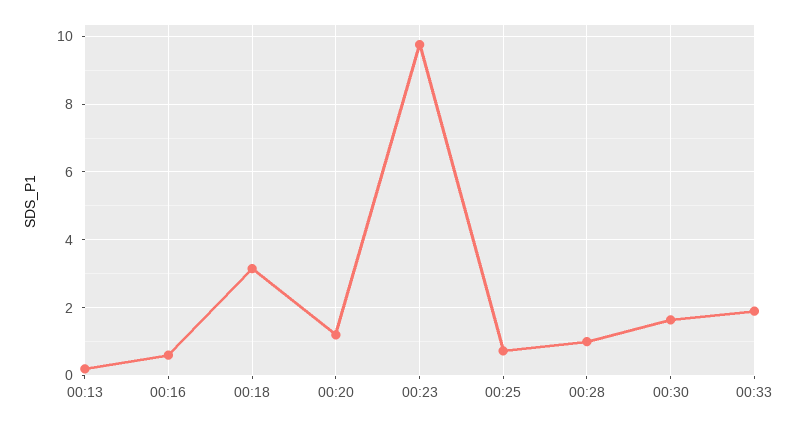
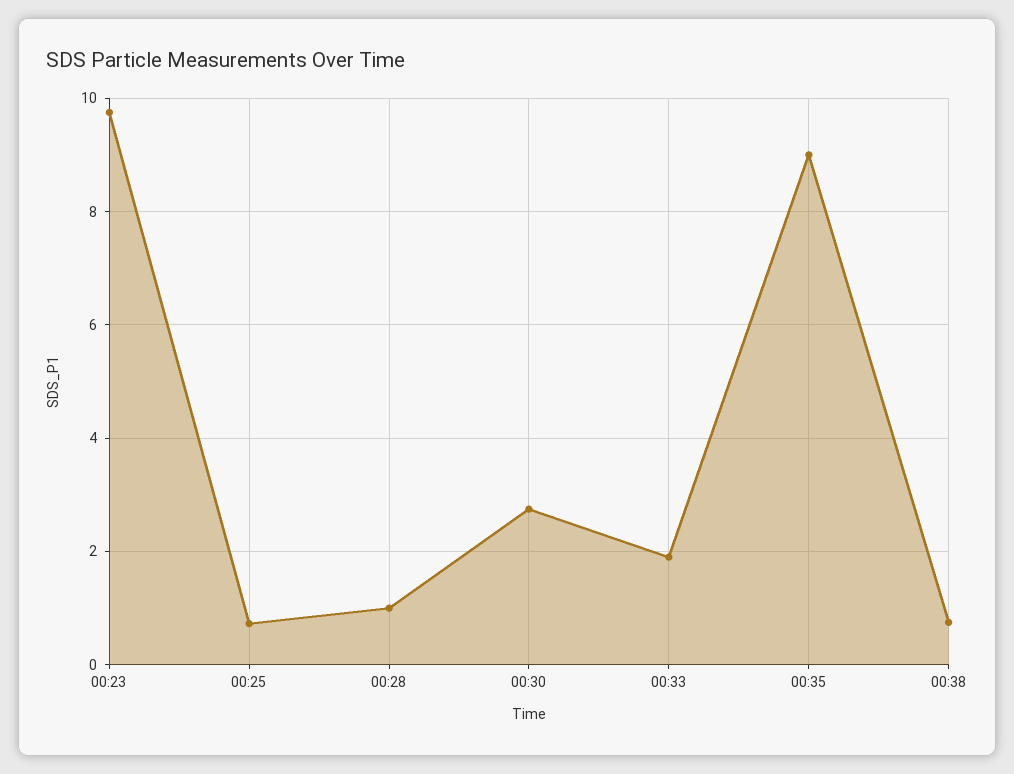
00:13: 0.2 -> none
00:16: 0.6 -> none
00:18: 3.2 -> none
00:20: 1.2 -> none
00:30: 1.6 -> 2.8
00:35: none -> 9
00:38: none -> 0.8

